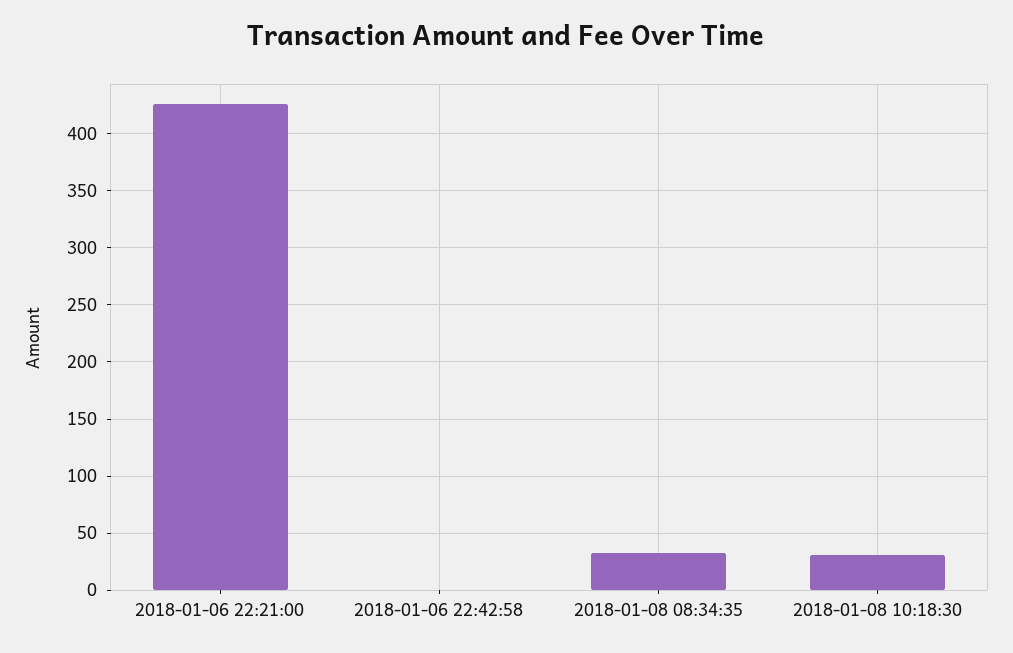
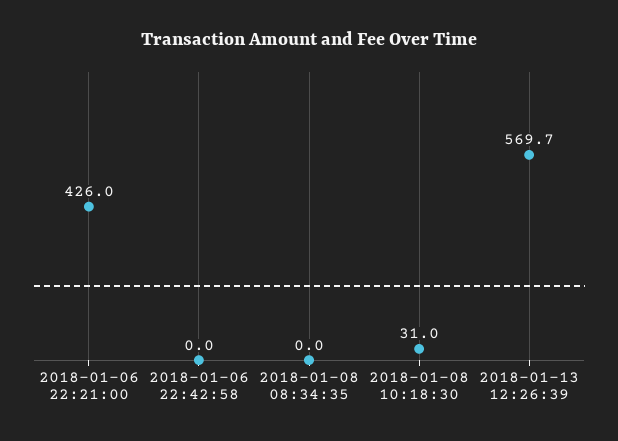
2018-01-08 08:34:35: 30 -> 0
2018-01-13 12:26:39: none -> 569.7

